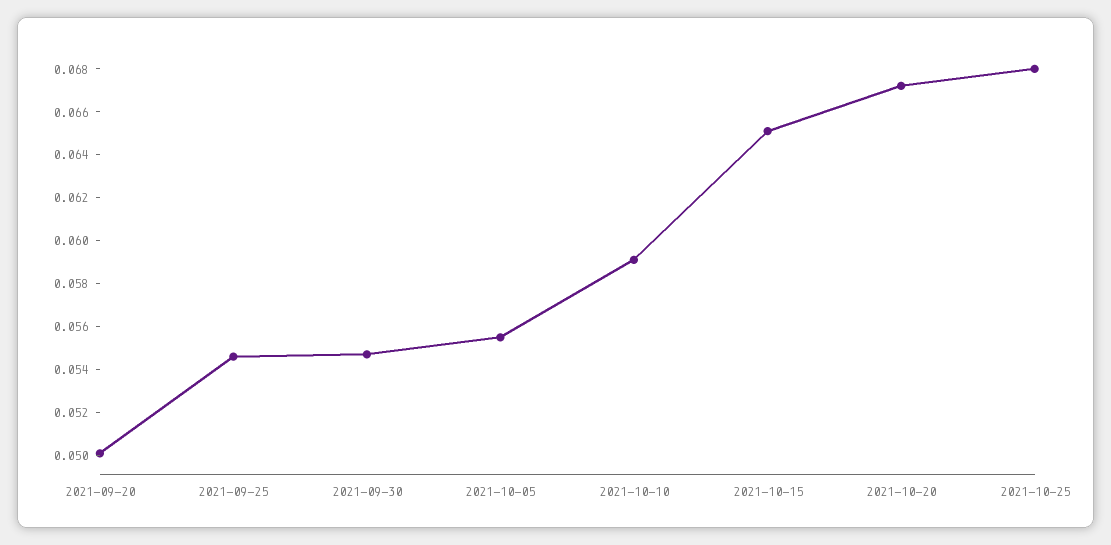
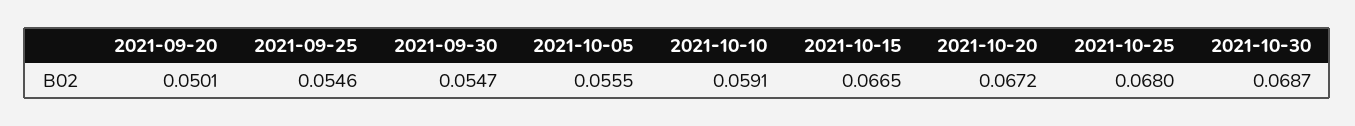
2021-10-15: 0.065 -> 0.0665
2021-10-30: none -> 0.0687

